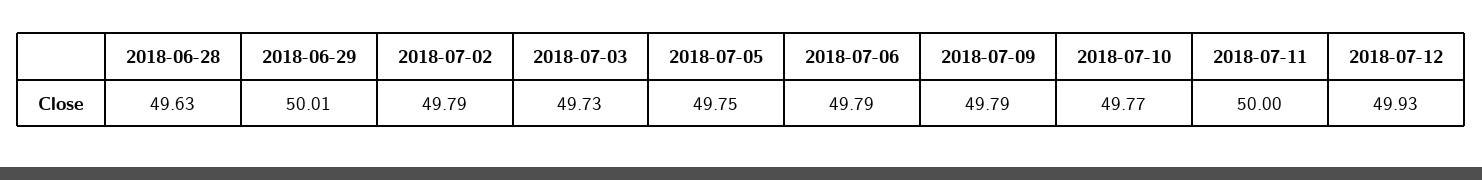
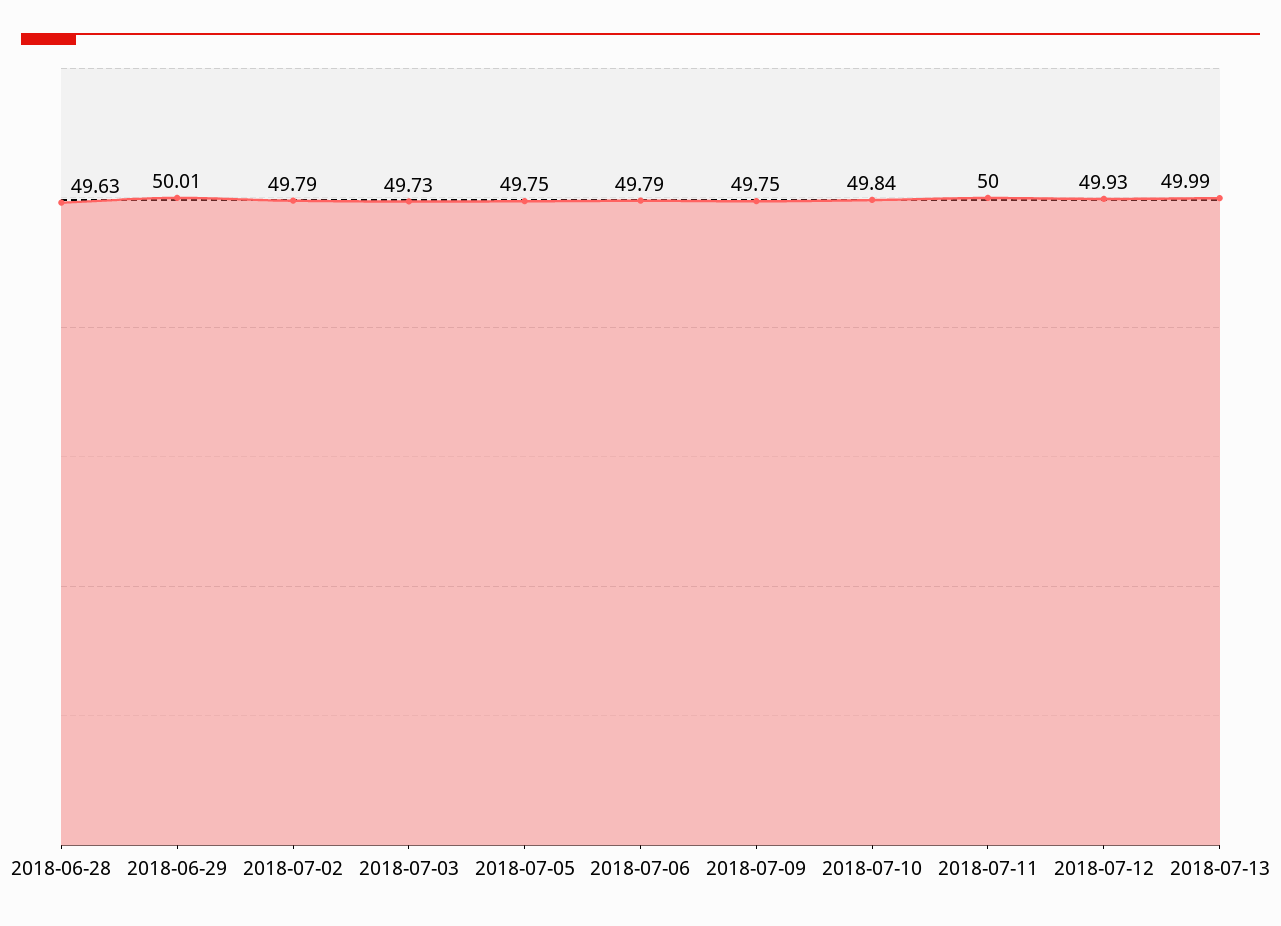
2018-07-09: 49.79 -> 49.75
2018-07-10: 49.77 -> 49.84
2018-07-13: none -> 49.99

